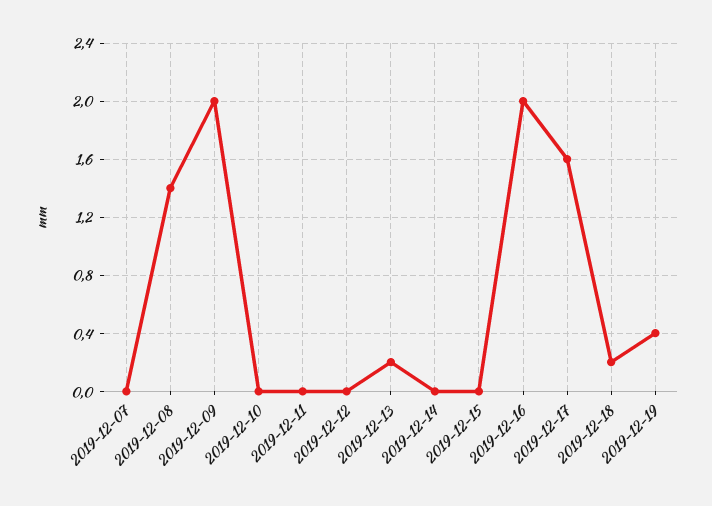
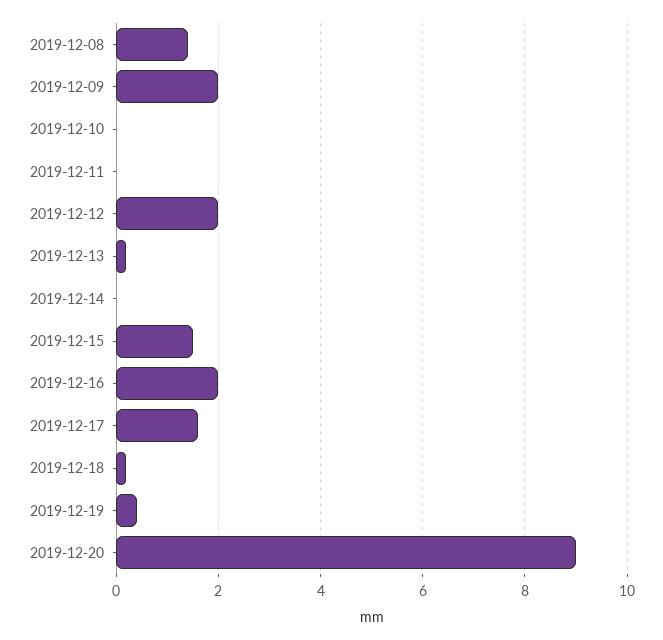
2019-12-07: 0 -> none
2019-12-12: 0 -> 2
2019-12-15: 0 -> 1.5
2019-12-20: none -> 9

